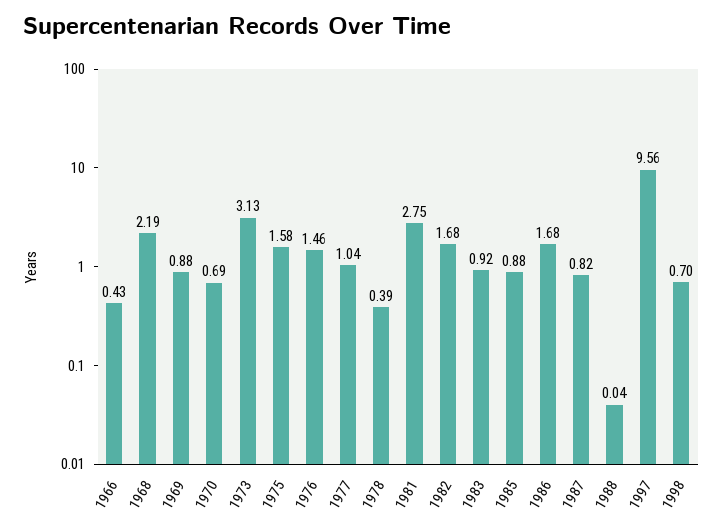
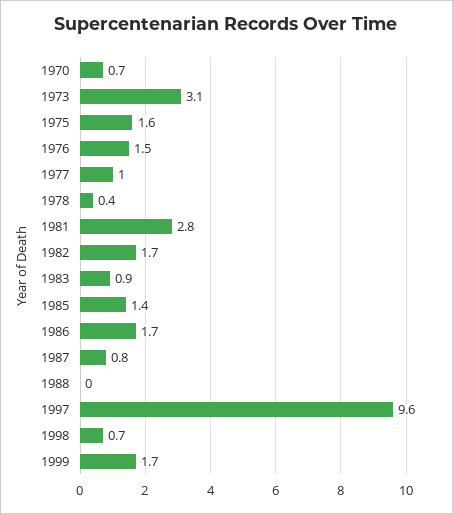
1966: 0.43 -> none
1968: 2.19 -> none
1969: 0.88 -> none
1985: 0.88 -> 1.4
1999: none -> 1.7

